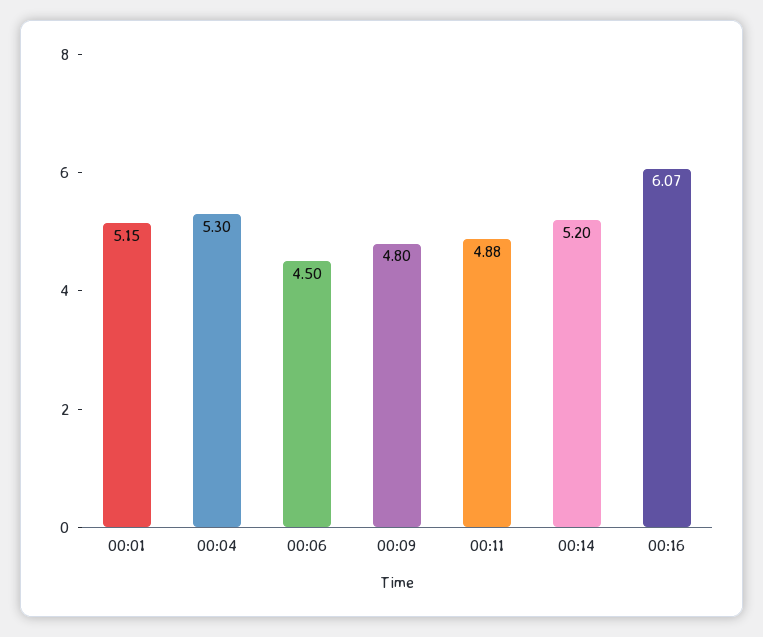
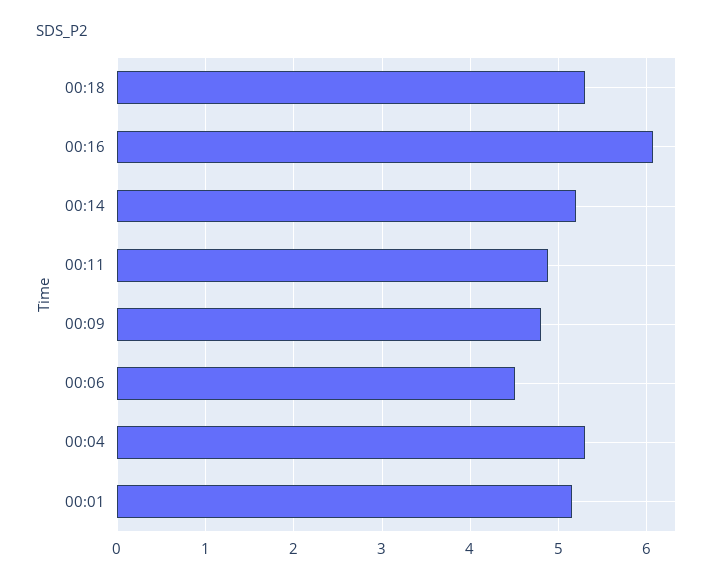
00:18: none -> 5.3

